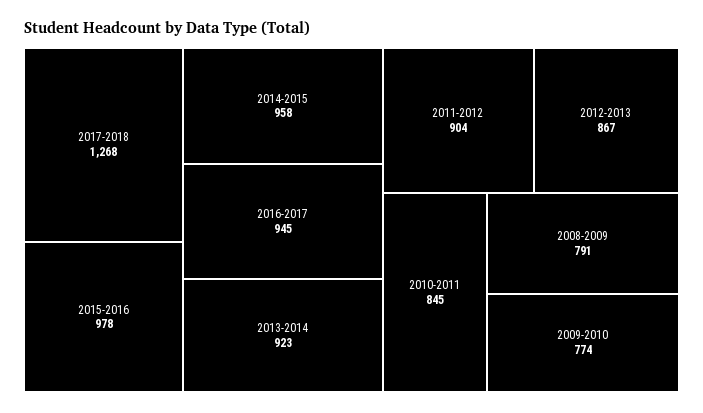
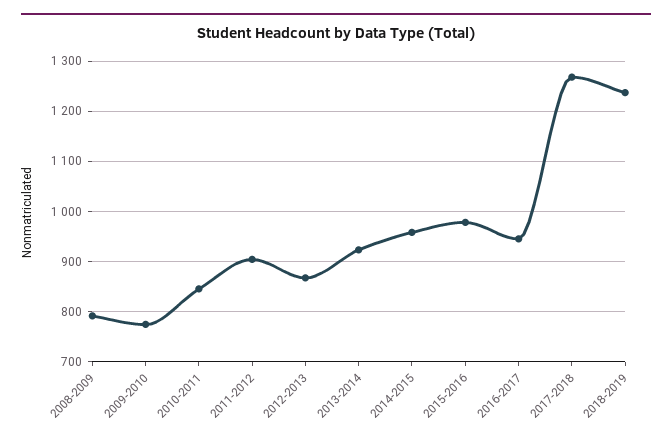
2018-2019: none -> 1240

